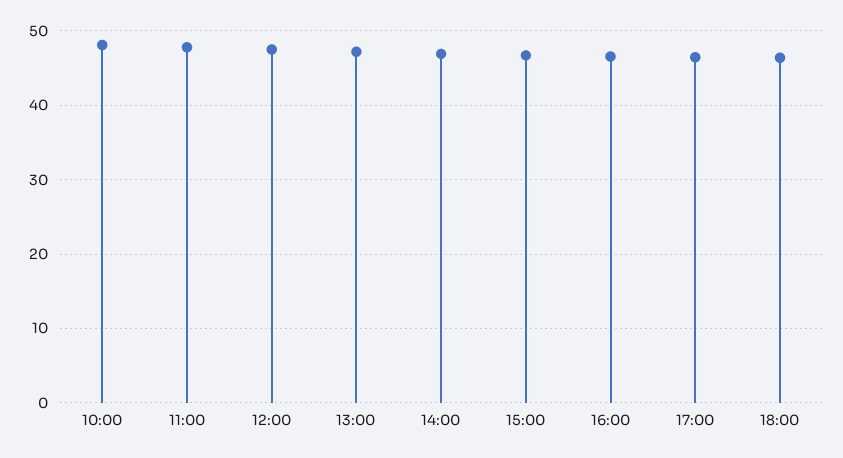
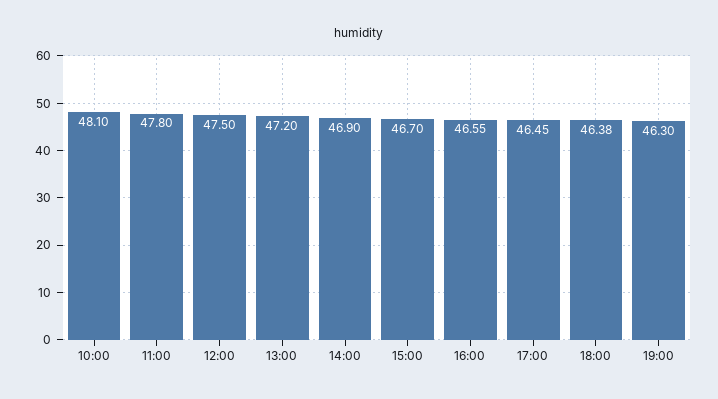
19:00: none -> 46.3

